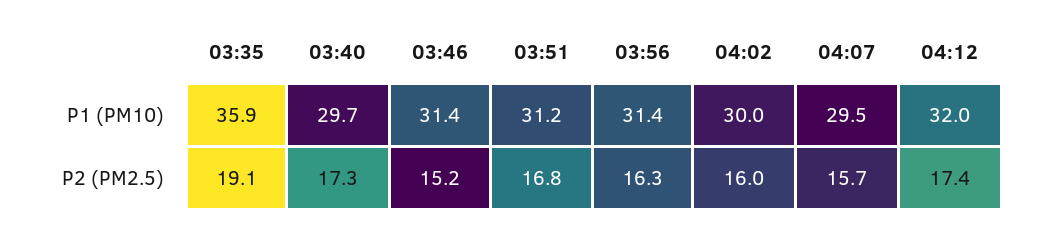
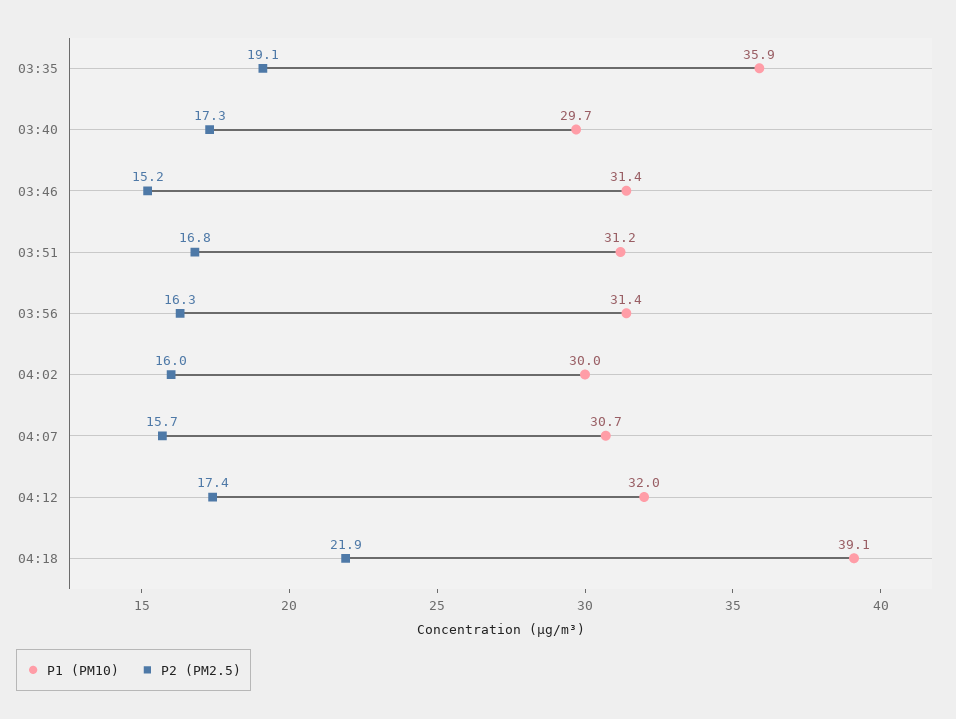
P1 (PM10), 04:07: 29.5 -> 30.7
P1 (PM10), 04:18: none -> 39.1
P2 (PM2.5), 04:18: none -> 21.9

